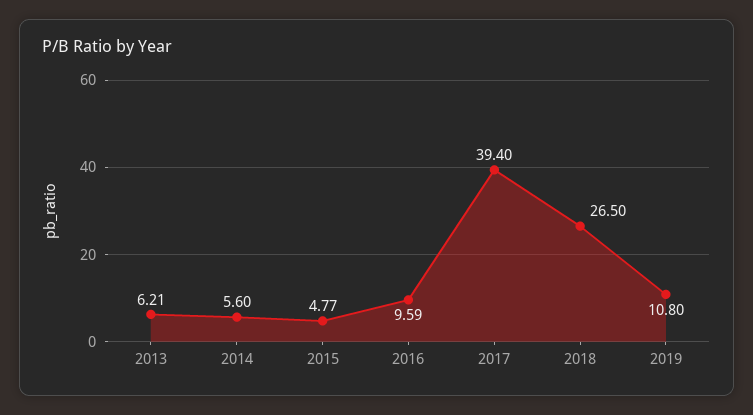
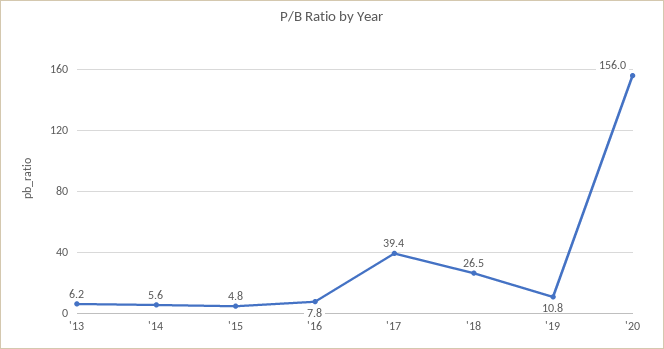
2016: 9.59 -> 7.8
'20: none -> 156

